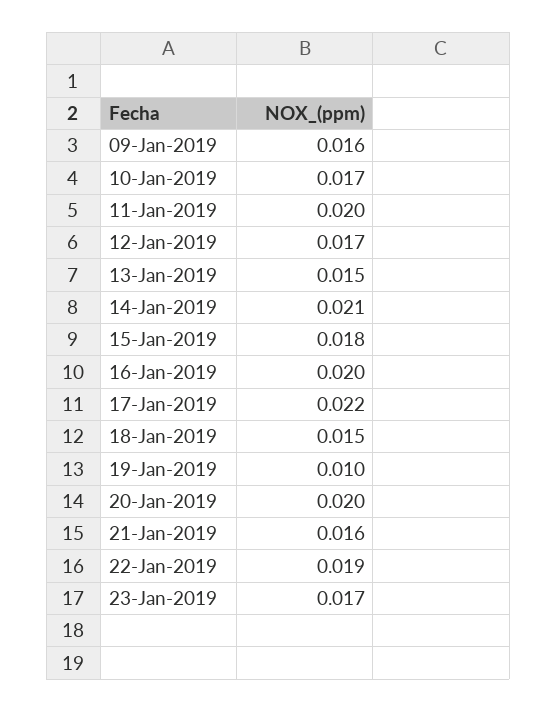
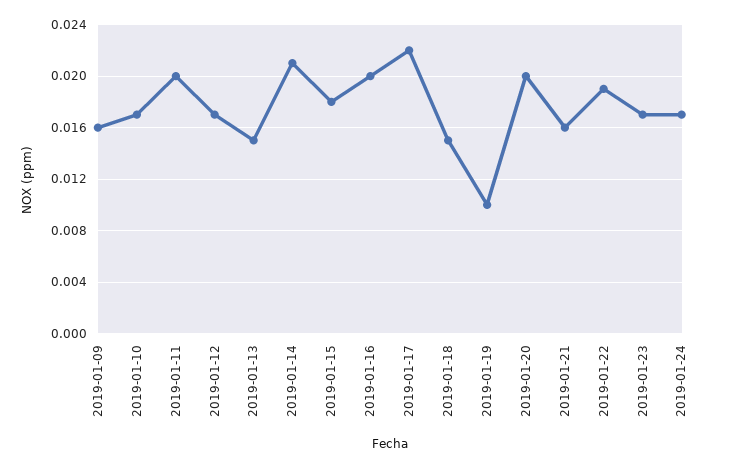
2019-01-24: none -> 0.017

